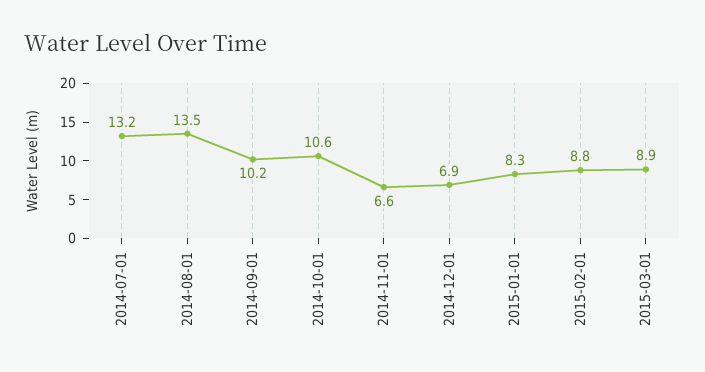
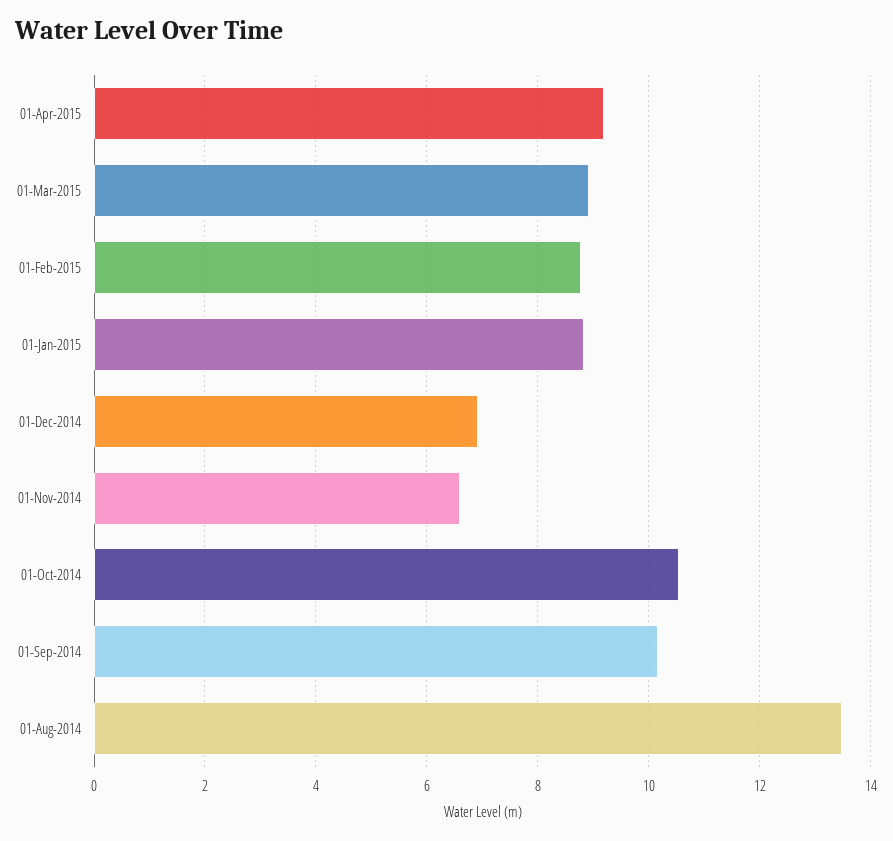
2014-07-01: 13.2 -> none
2015-01-01: 8.3 -> 8.8
01-Apr-2015: none -> 9.2

